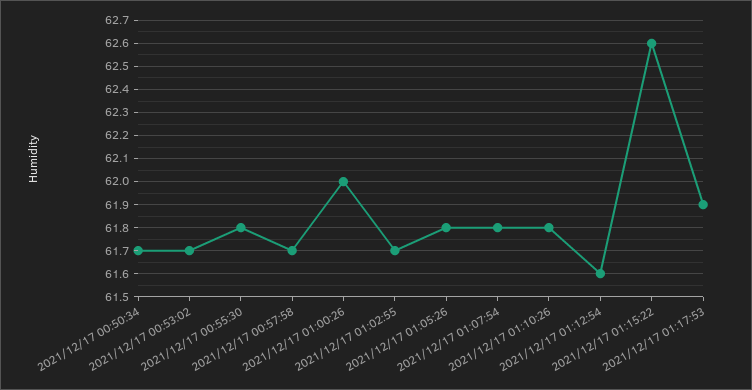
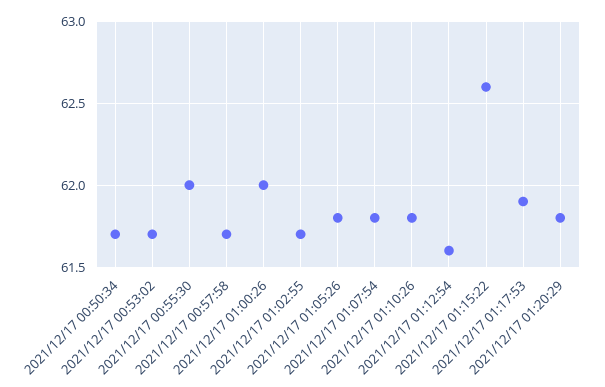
2021/12/17 00:55:30: 61.8 -> 62
2021/12/17 01:20:29: none -> 61.8

